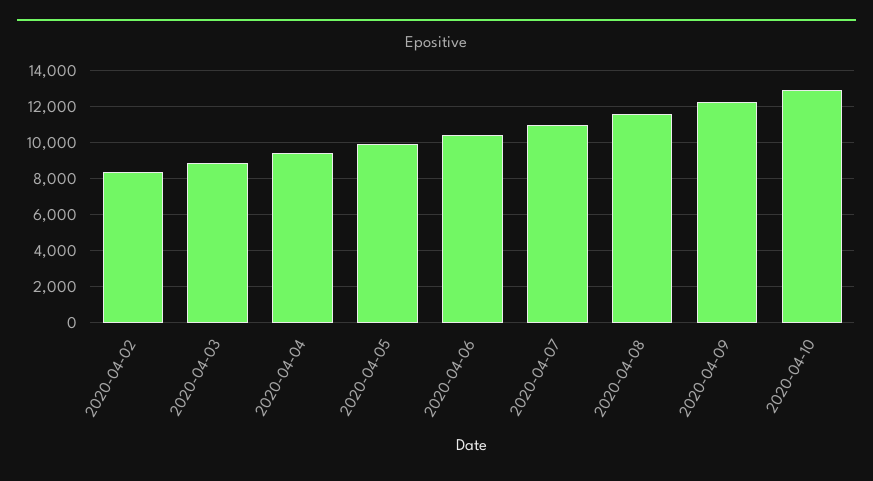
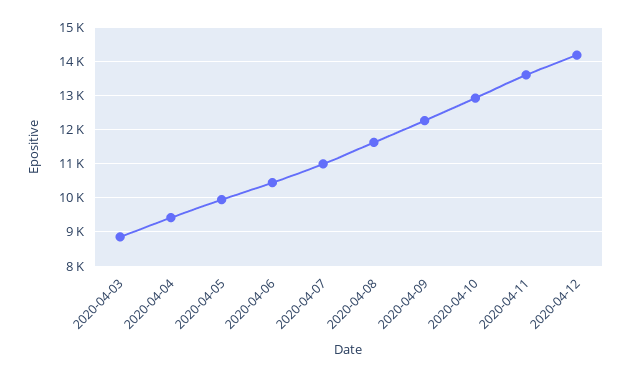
2020-04-02: 8500 -> none
2020-04-11: none -> 13600
2020-04-12: none -> 14200

